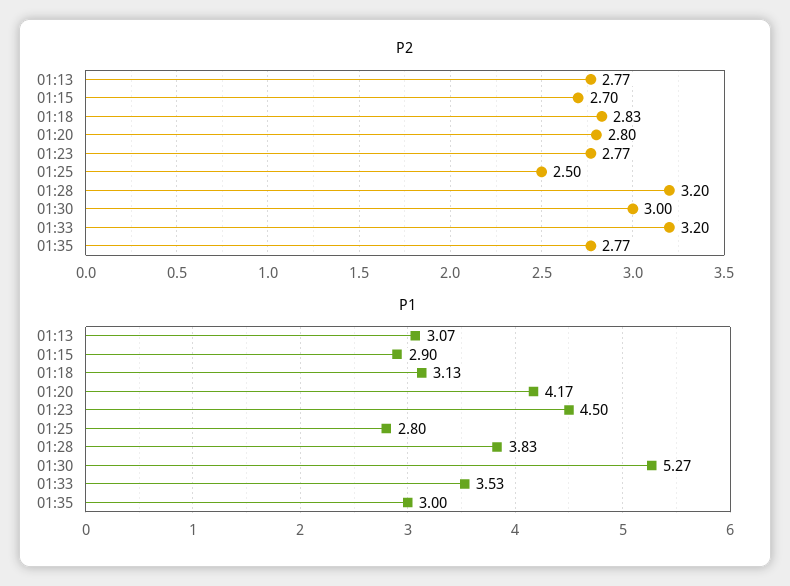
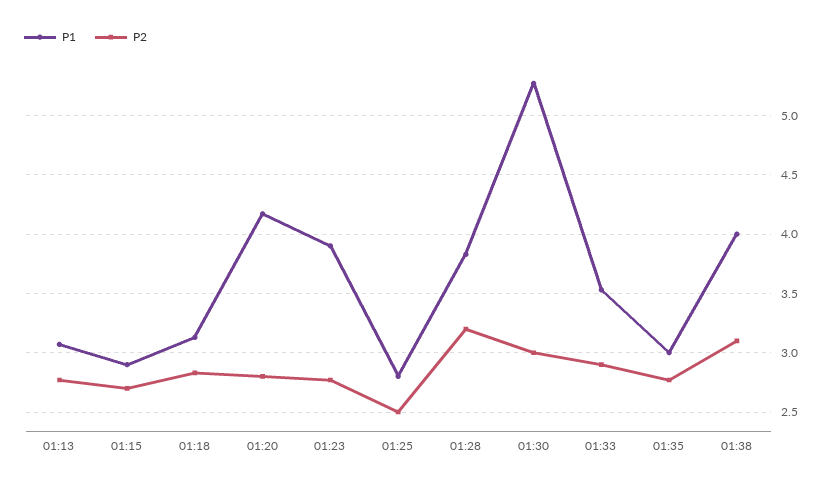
P2, 01:33: 3.2 -> 2.9
P1, 01:23: 4.5 -> 3.9
P1, 01:38: none -> 4
P2, 01:38: none -> 3.1

